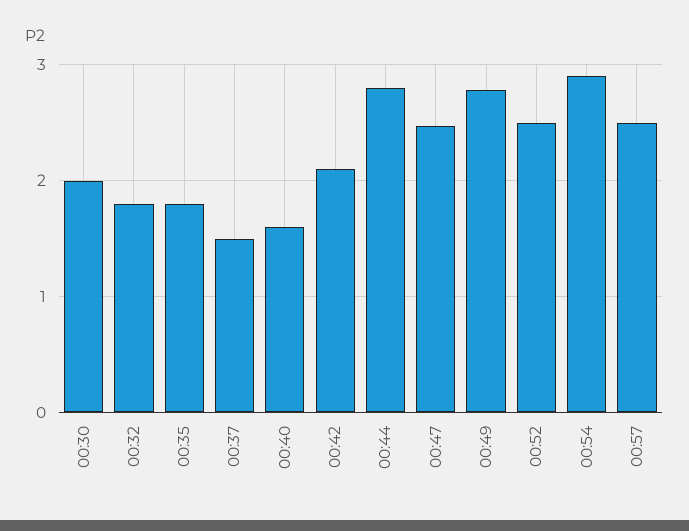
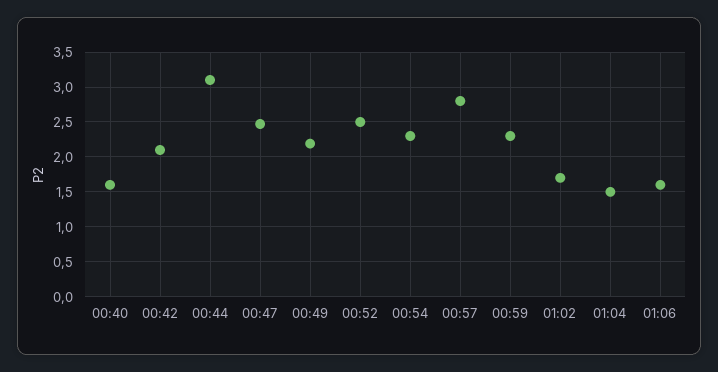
00:30: 2 -> none
00:32: 1.8 -> none
00:35: 1.8 -> none
00:37: 1.5 -> none
00:44: 2.8 -> 3.1
00:49: 2.8 -> 2.2
00:54: 2.9 -> 2.3
00:57: 2.5 -> 2.8
00:59: none -> 2.3
01:02: none -> 1.7
01:04: none -> 1.5
01:06: none -> 1.6

